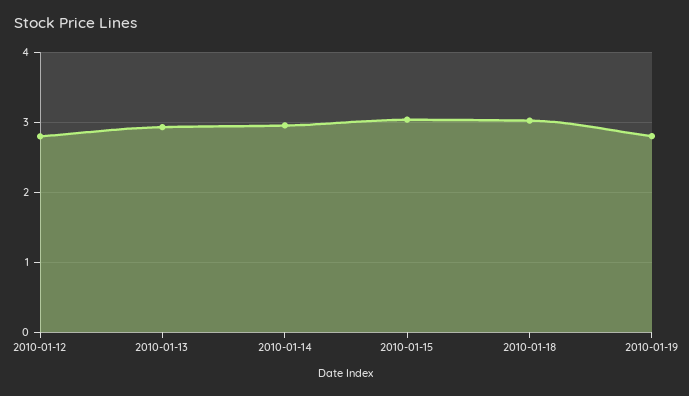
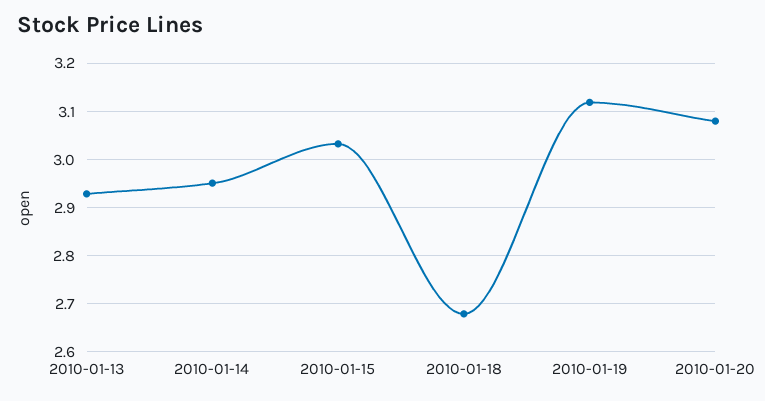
2010-01-12: 2.8 -> none
2010-01-18: 3 -> 2.68
2010-01-19: 2.8 -> 3.12
2010-01-20: none -> 3.08

